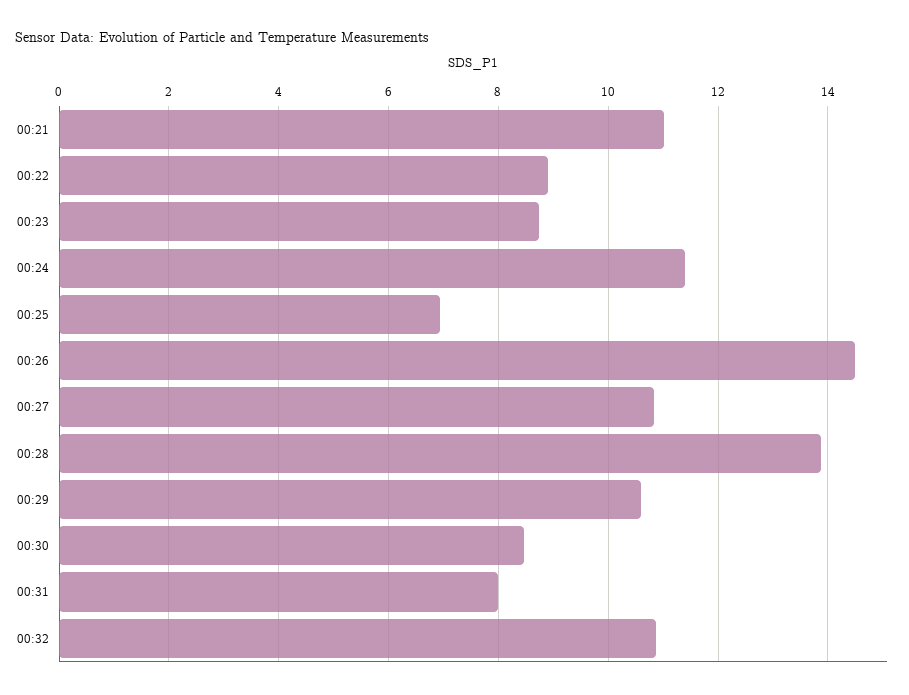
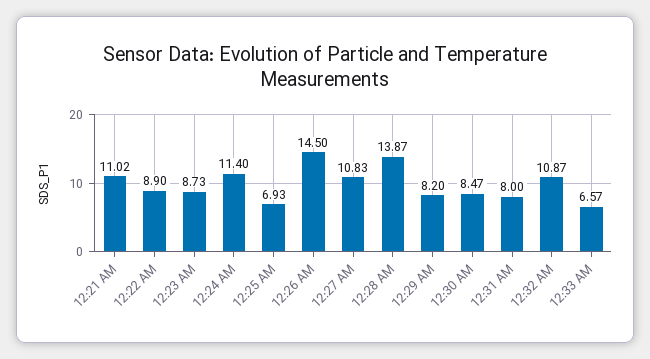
00:29: 10.6 -> 8.2
12:33 AM: none -> 6.57

